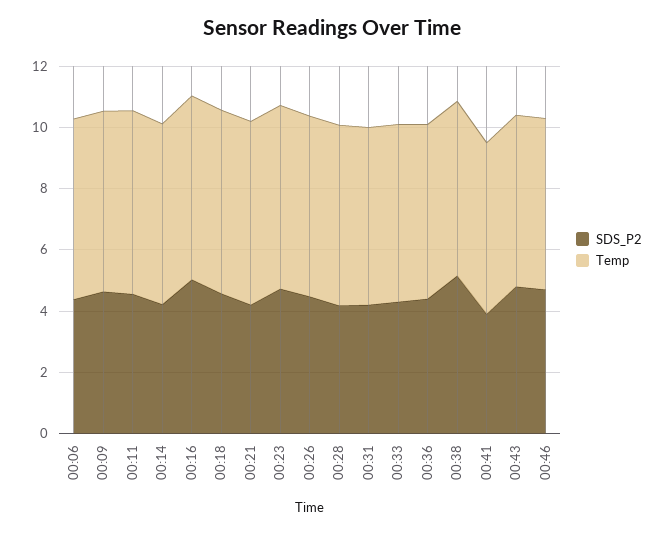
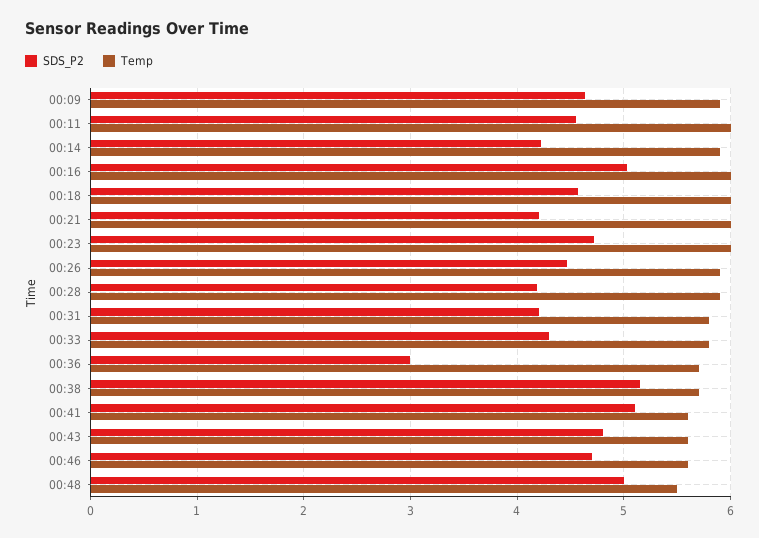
SDS_P2, 00:06: 4.5 -> none
Temp, 00:06: 6 -> none
SDS_P2, 00:36: 4.5 -> 3
SDS_P2, 00:41: 4 -> 5.1
SDS_P2, 00:48: none -> 5
Temp, 00:48: none -> 5.5

